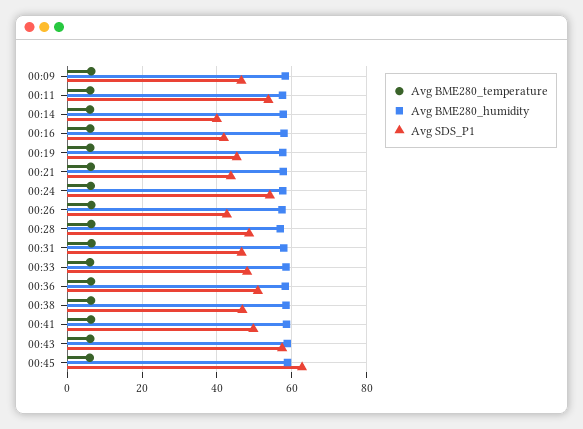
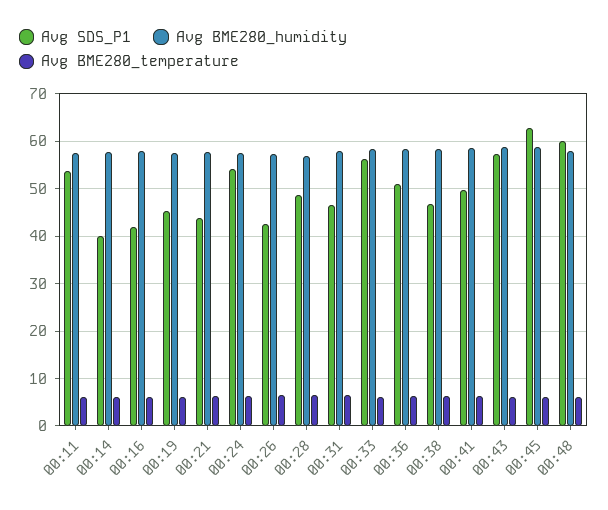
Avg BME280_temperature, 00:09: 6 -> none
Avg BME280_humidity, 00:09: 58 -> none
Avg SDS_P1, 00:09: 46 -> none
Avg SDS_P1, 00:33: 48 -> 56
Avg SDS_P1, 00:48: none -> 60
Avg BME280_humidity, 00:48: none -> 58
Avg BME280_temperature, 00:48: none -> 6

